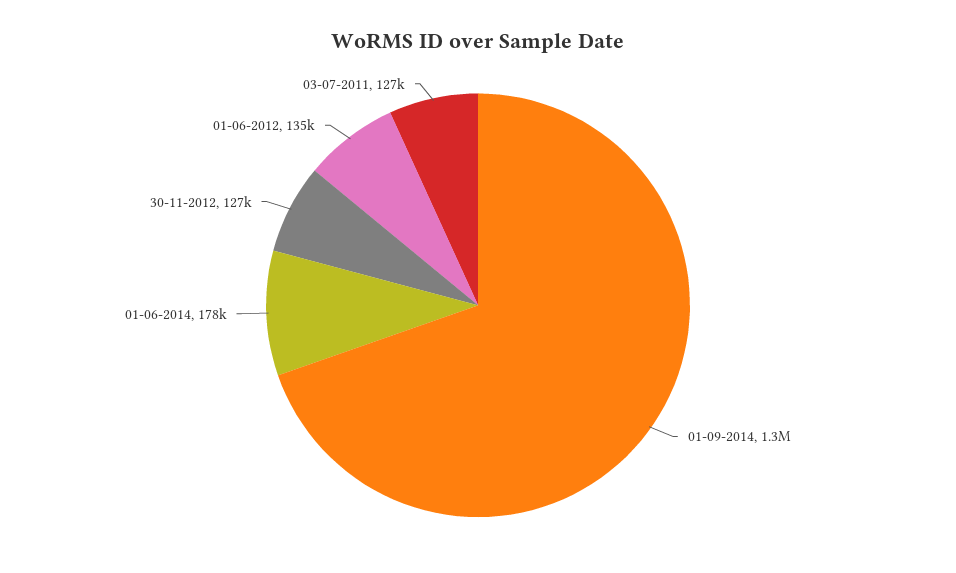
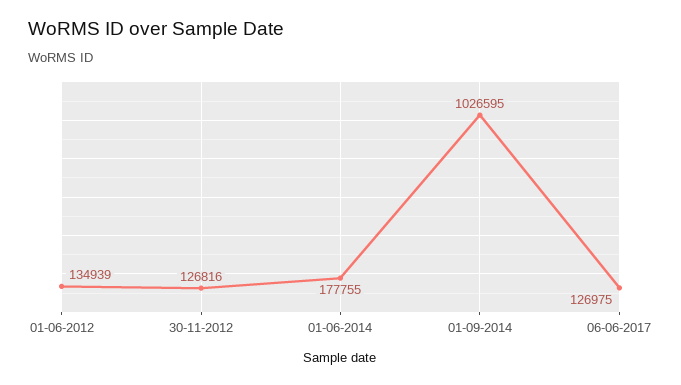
01-09-2014: 1300000 -> 1026595
03-07-2011: 127000 -> none
06-06-2017: none -> 126975

